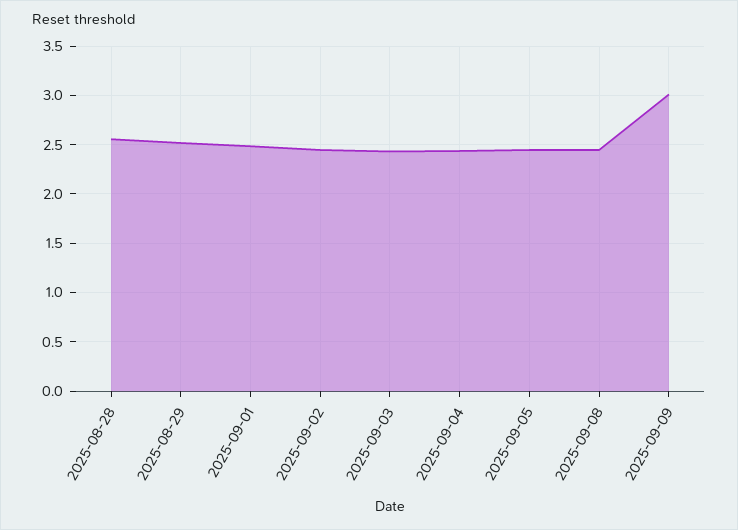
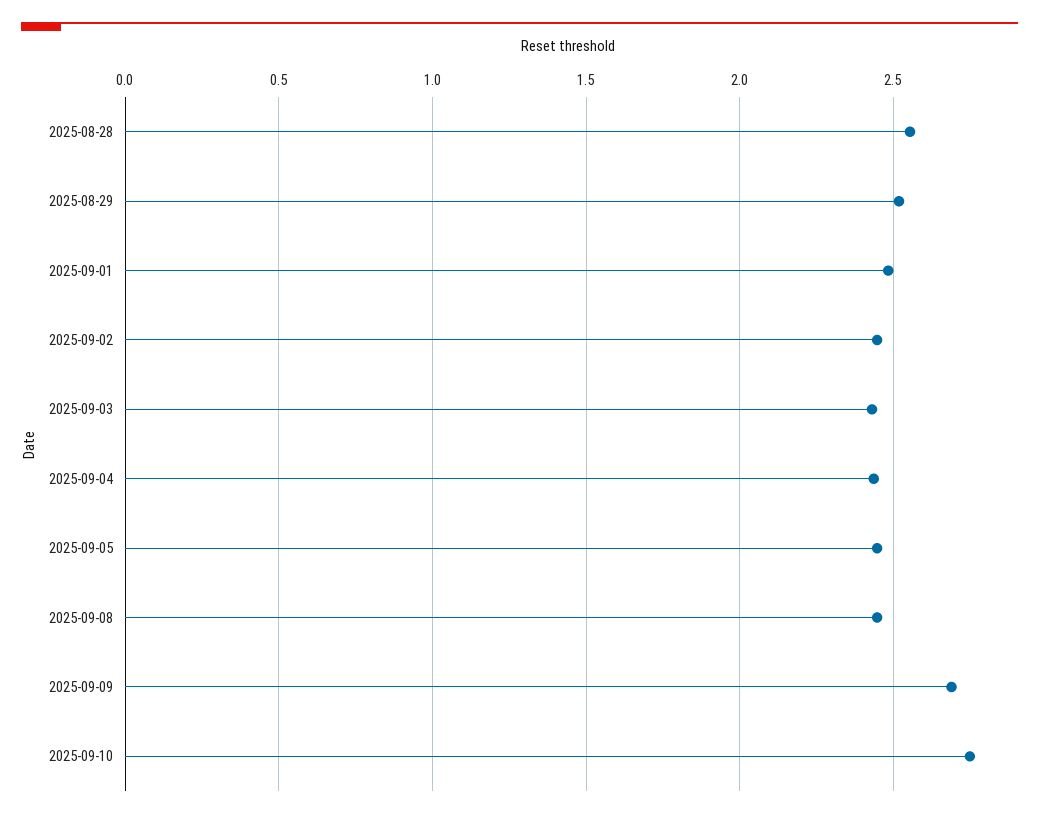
2025-09-09: 3 -> 2.7
2025-09-10: none -> 2.75

